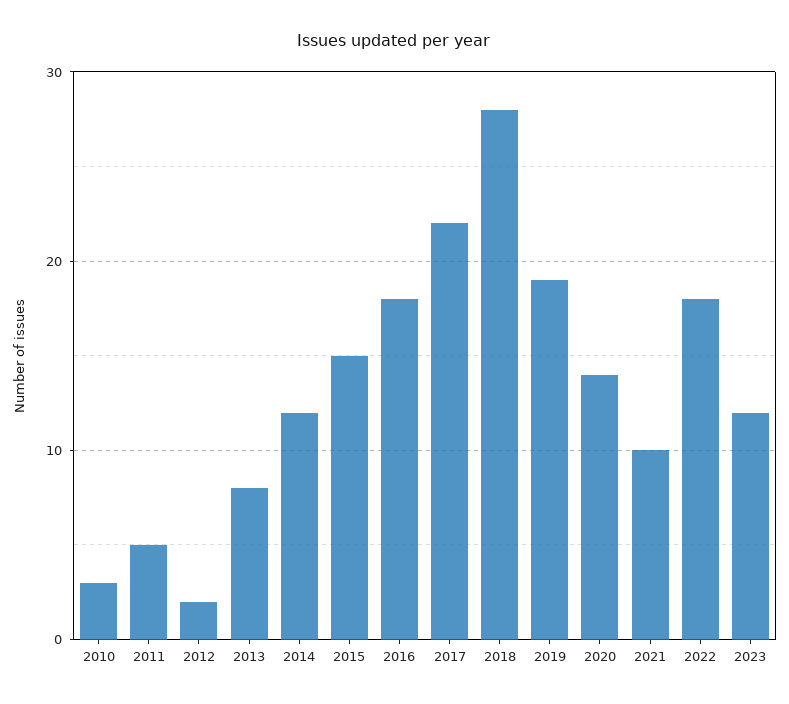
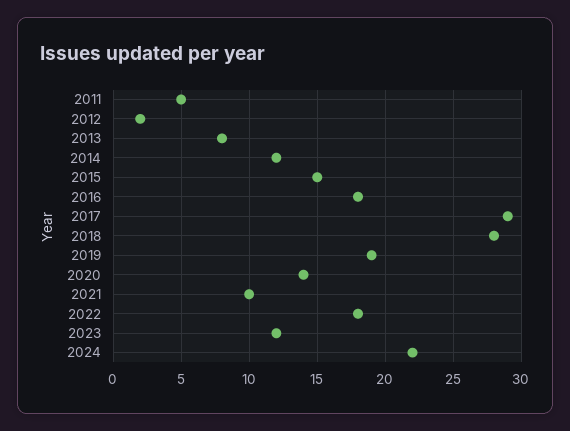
2010: 3 -> none
2017: 22 -> 29
2024: none -> 22

